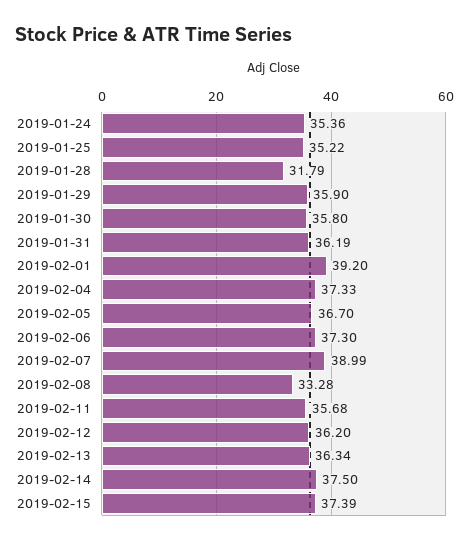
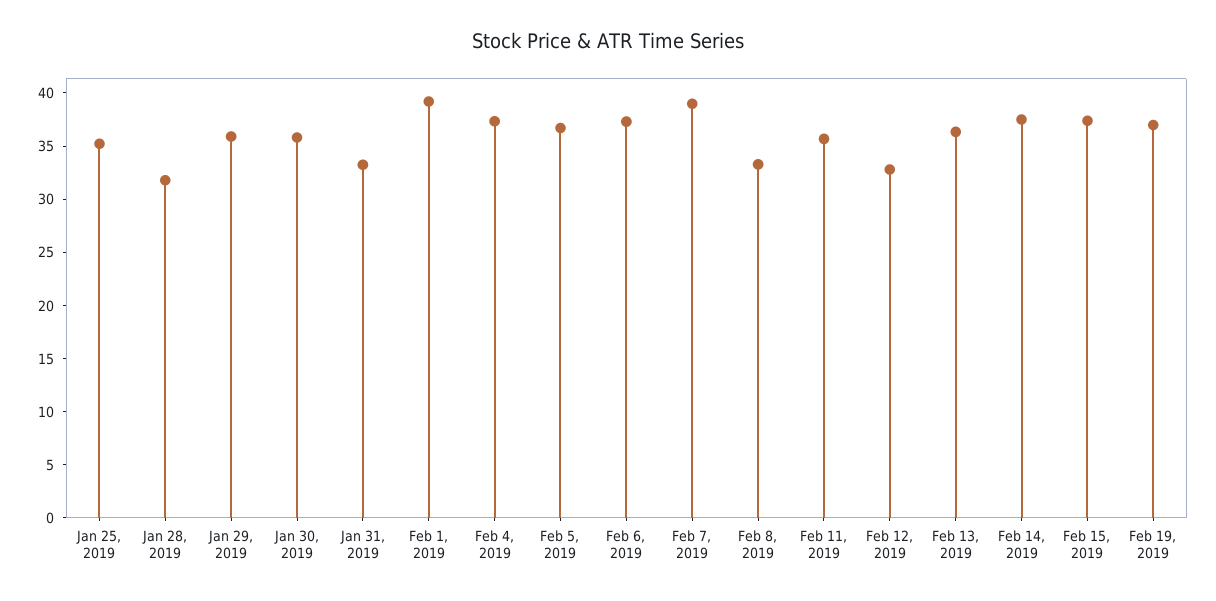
2019-01-24: 35.36 -> none
2019-01-31: 36.19 -> 33
2019-02-12: 36.2 -> 33
Feb 19, 2019: none -> 37

